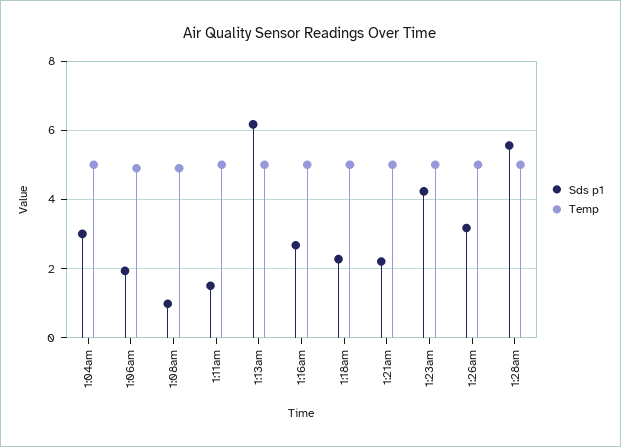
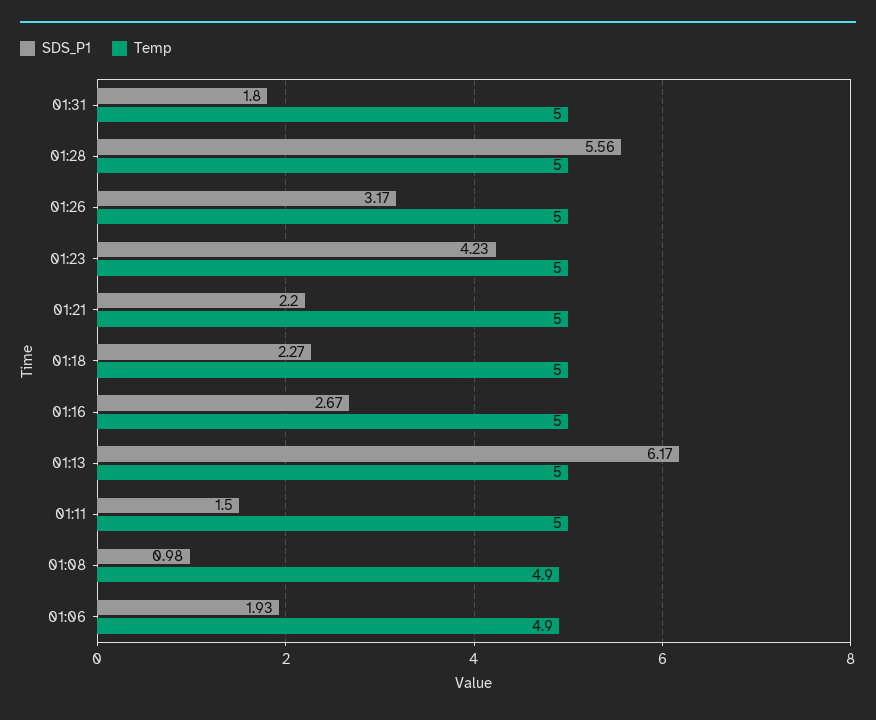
Sds p1, 1:04am: 3 -> none
Temp, 1:04am: 5 -> none
Sds p1, 01:31: none -> 1.8
Temp, 01:31: none -> 5

